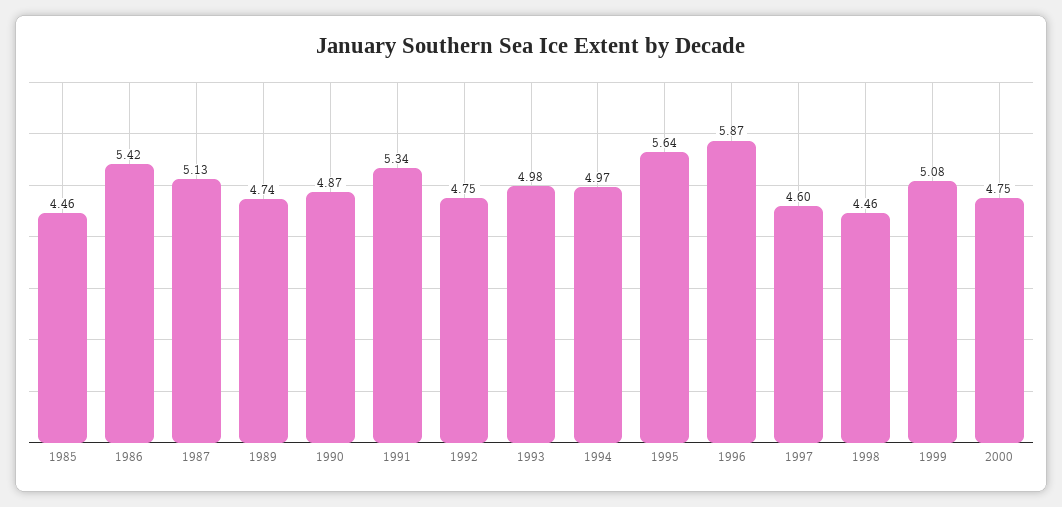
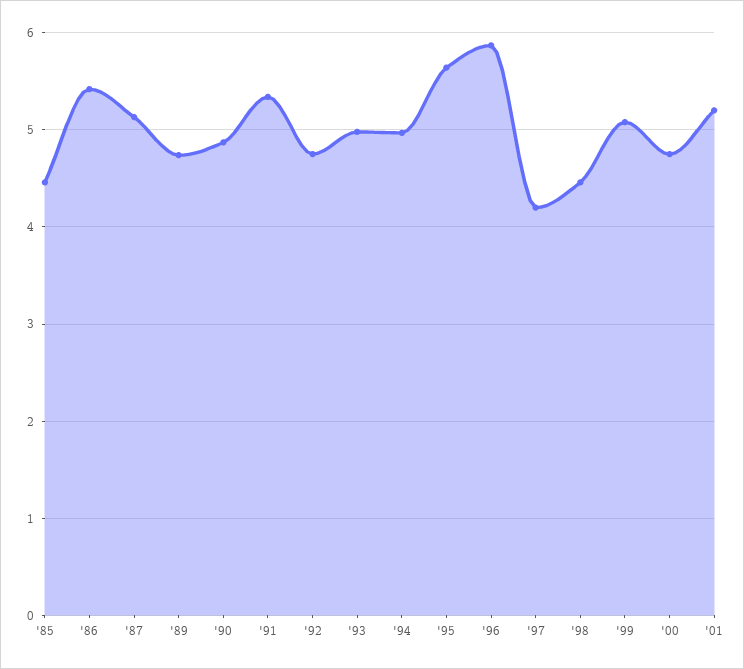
1997: 4.6 -> 4.2
'01: none -> 5.2

